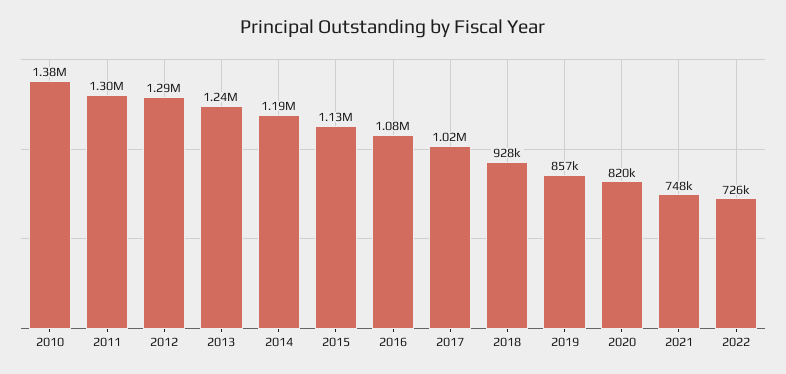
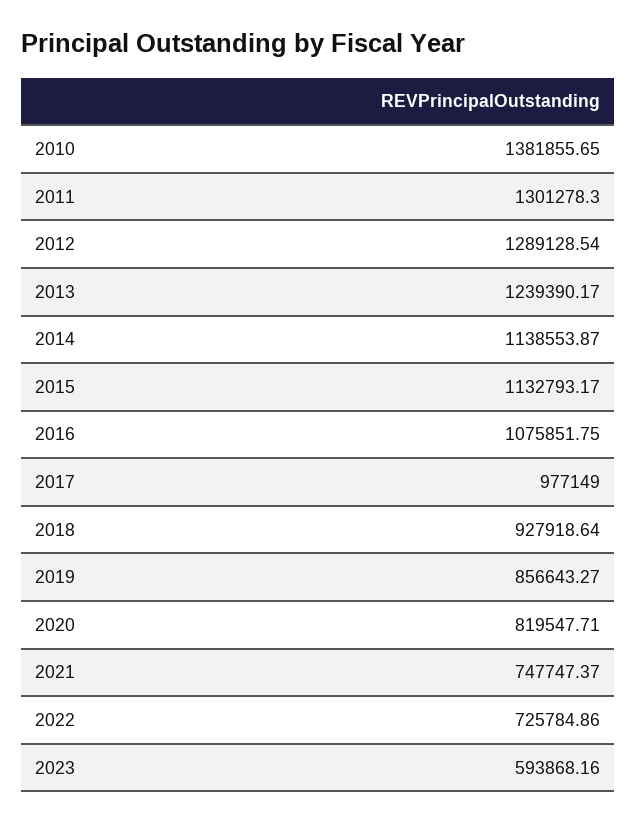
2014: 1190000 -> 1138553.87
2017: 1020000 -> 977149
2023: none -> 593868.16

